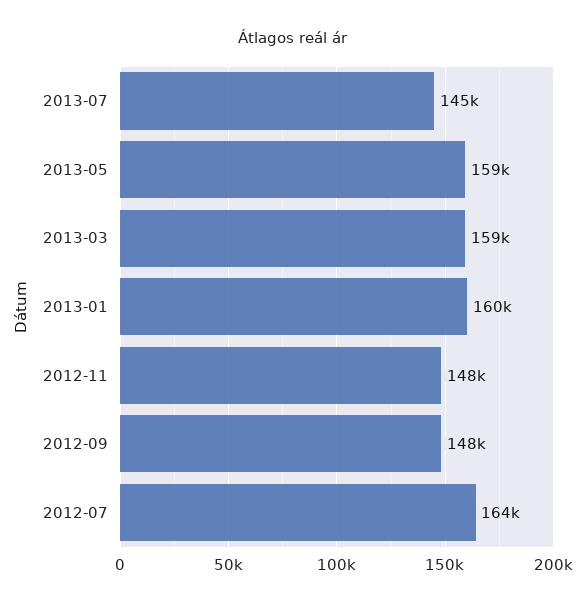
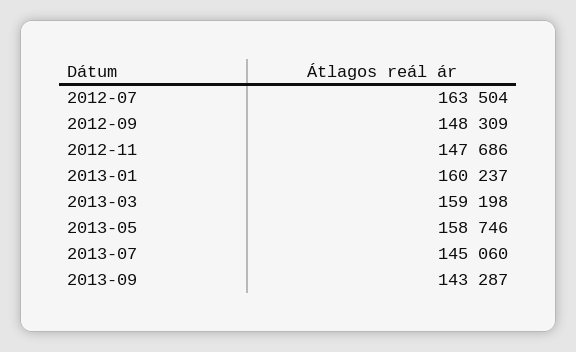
2013-09: none -> 143287

